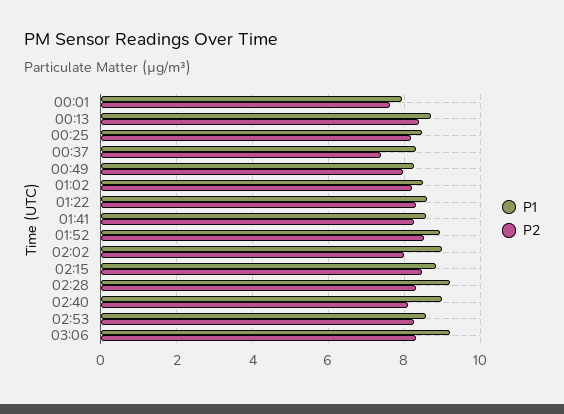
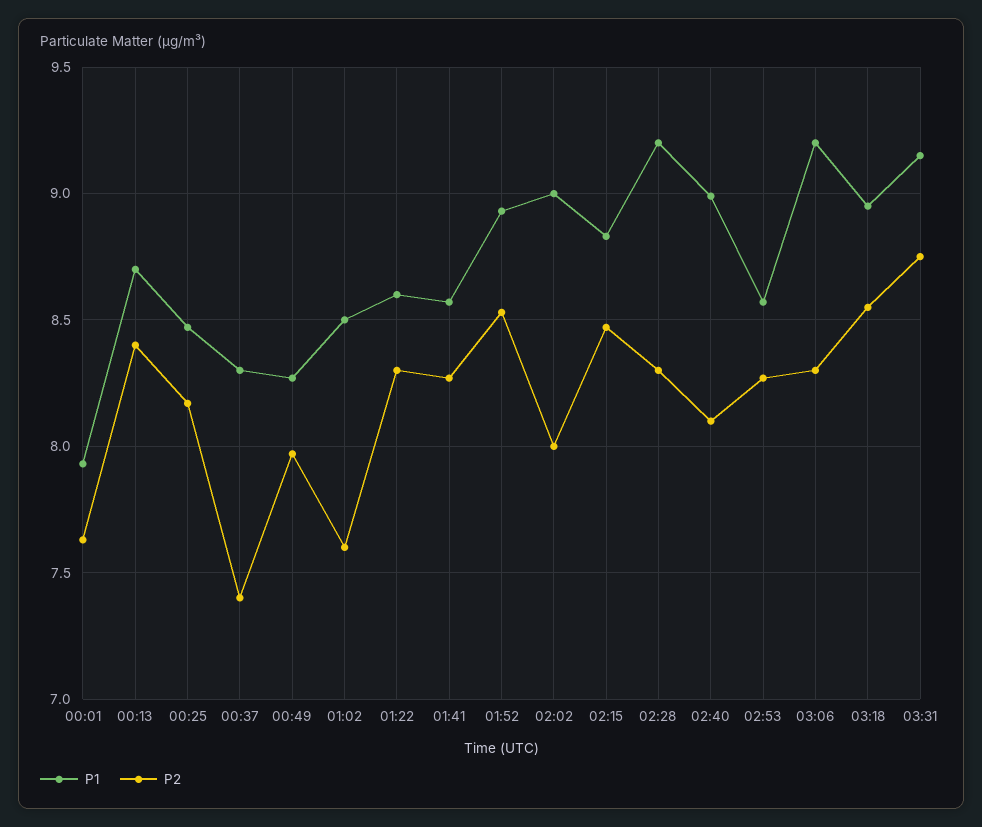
P2, 01:02: 8.2 -> 7.6
P1, 03:18: none -> 8.95
P2, 03:18: none -> 8.55
P1, 03:31: none -> 9.15
P2, 03:31: none -> 8.75

